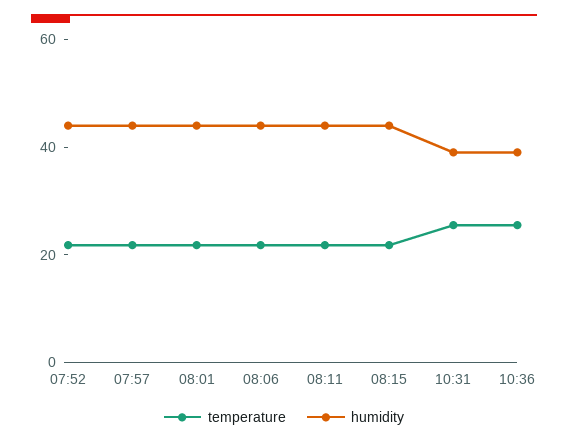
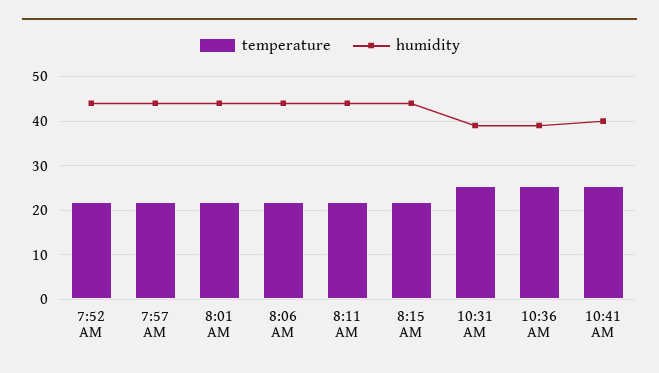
temperature, 10:41 AM: none -> 26
humidity, 10:41 AM: none -> 40

